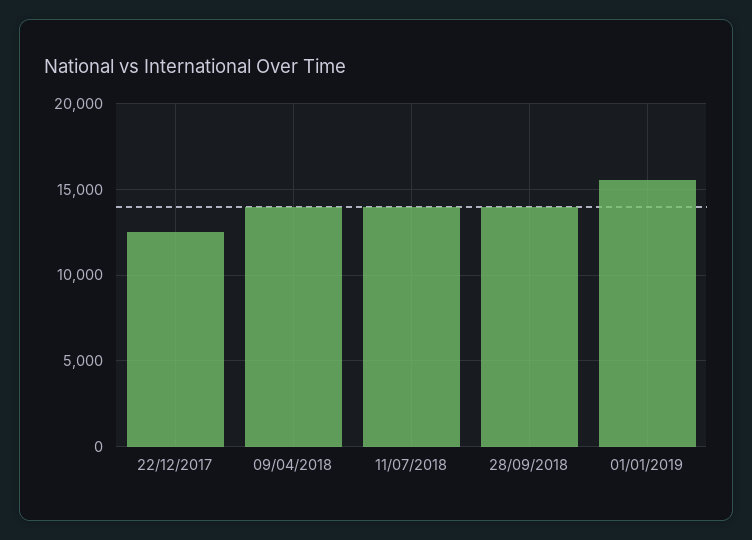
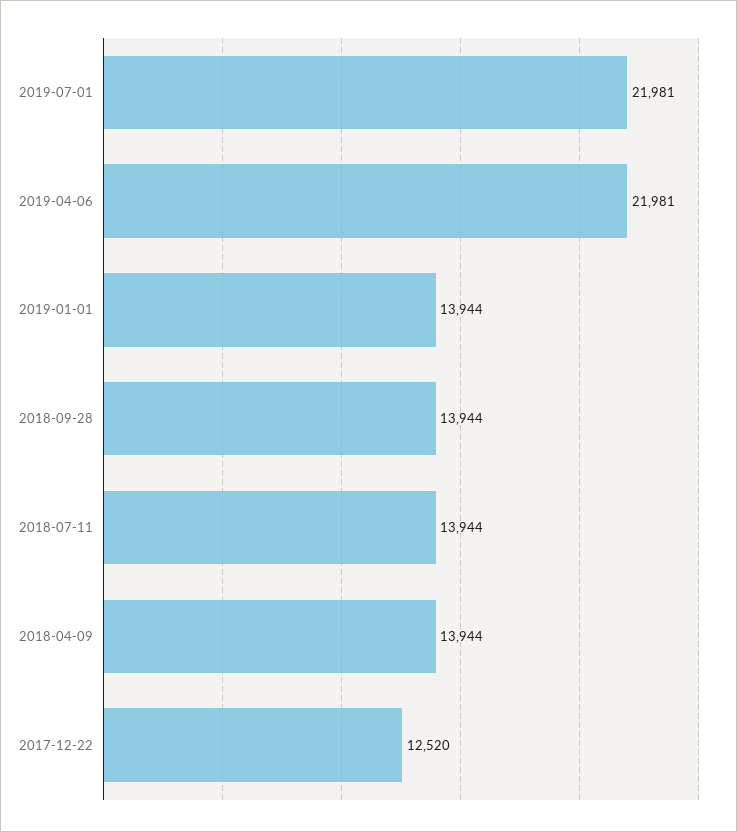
01/01/2019: 15500 -> 13944
2019-07-01: none -> 21981
2019-04-06: none -> 21981

